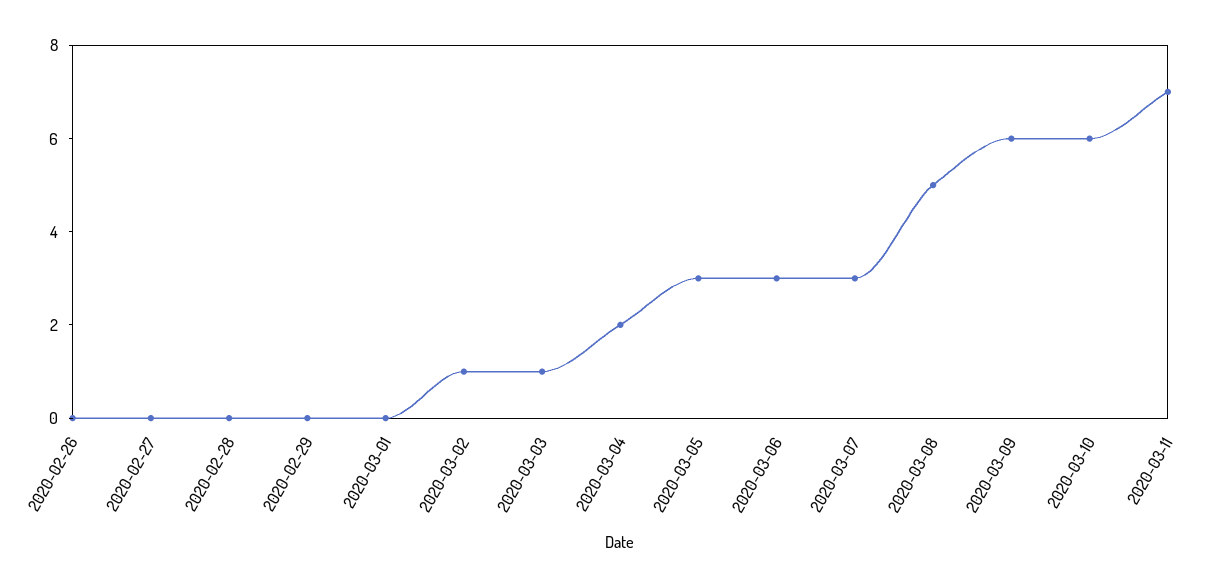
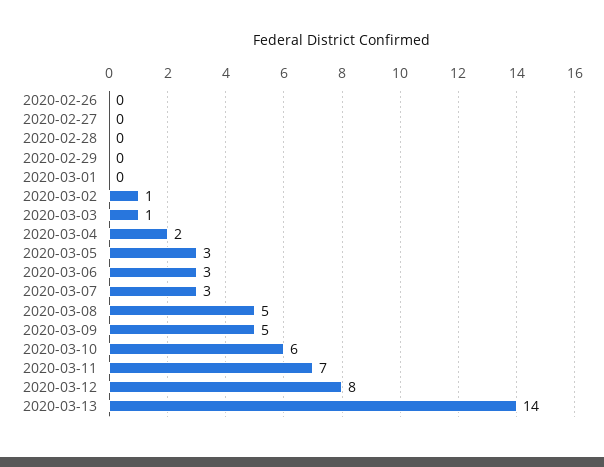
2020-03-09: 6 -> 5
2020-03-12: none -> 8
2020-03-13: none -> 14

